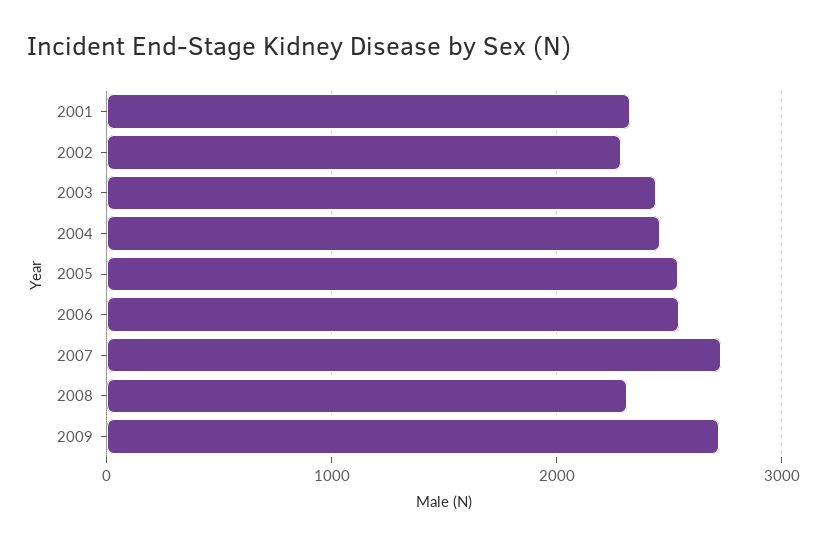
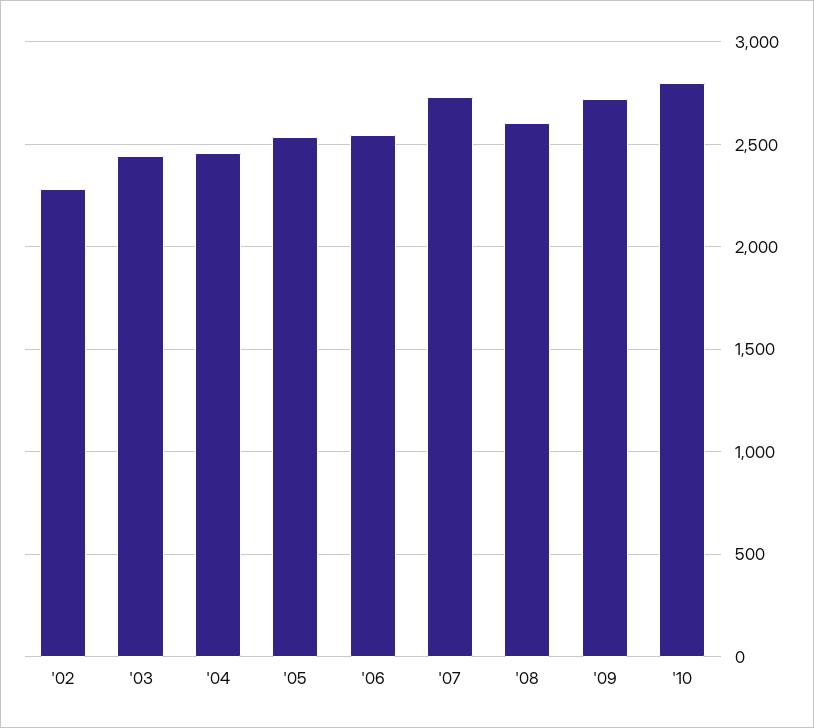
2001: 2300 -> none
2008: 2300 -> 2600
'10: none -> 2800

